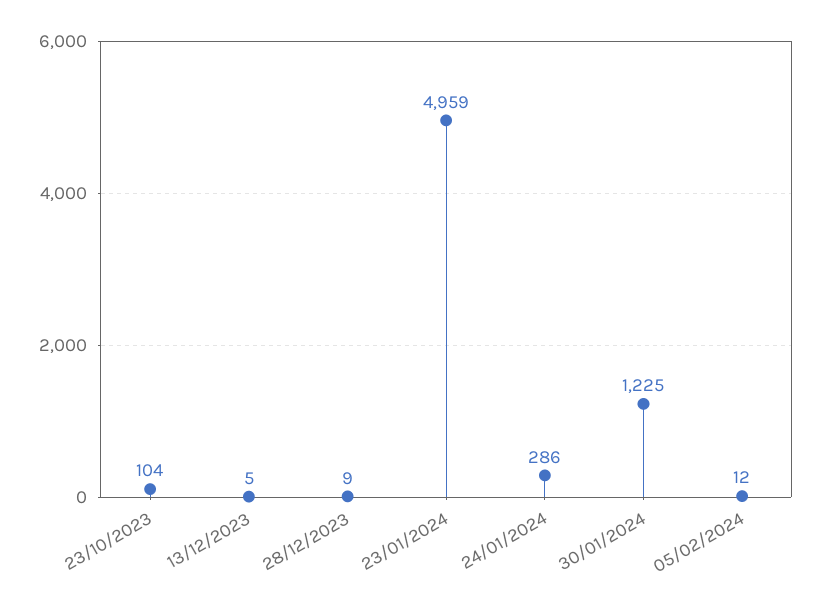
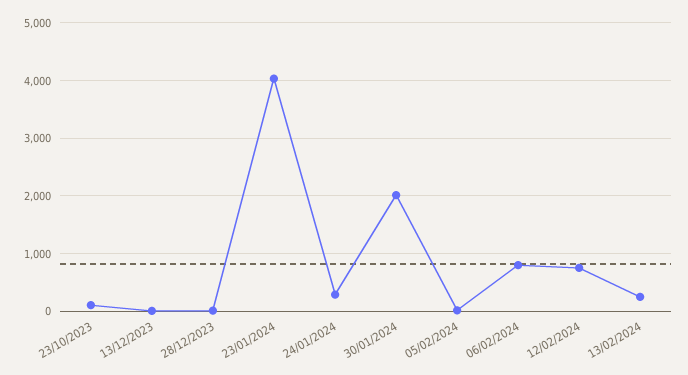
23/01/2024: 4959 -> 4000
30/01/2024: 1225 -> 2000
06/02/2024: none -> 800
12/02/2024: none -> 800
13/02/2024: none -> 200

